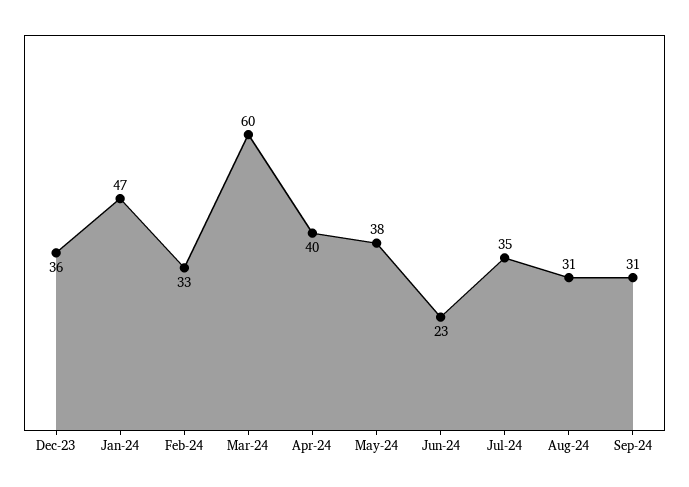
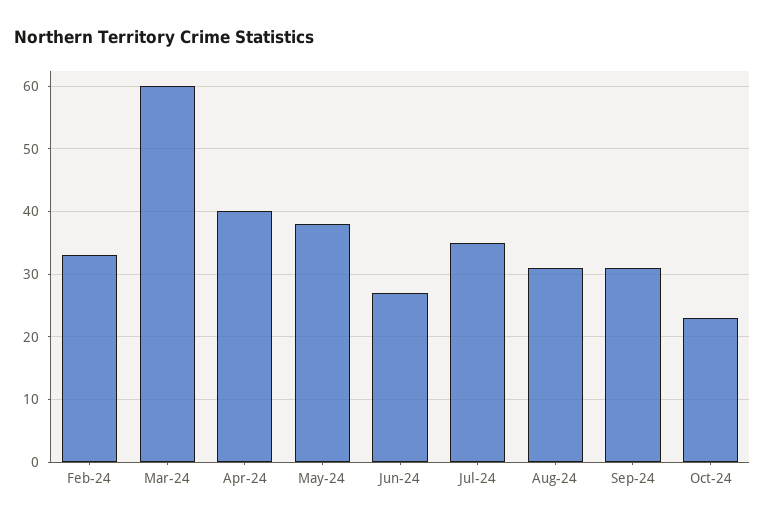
Dec-23: 36 -> none
Jan-24: 47 -> none
Jun-24: 23 -> 27
Oct-24: none -> 23

